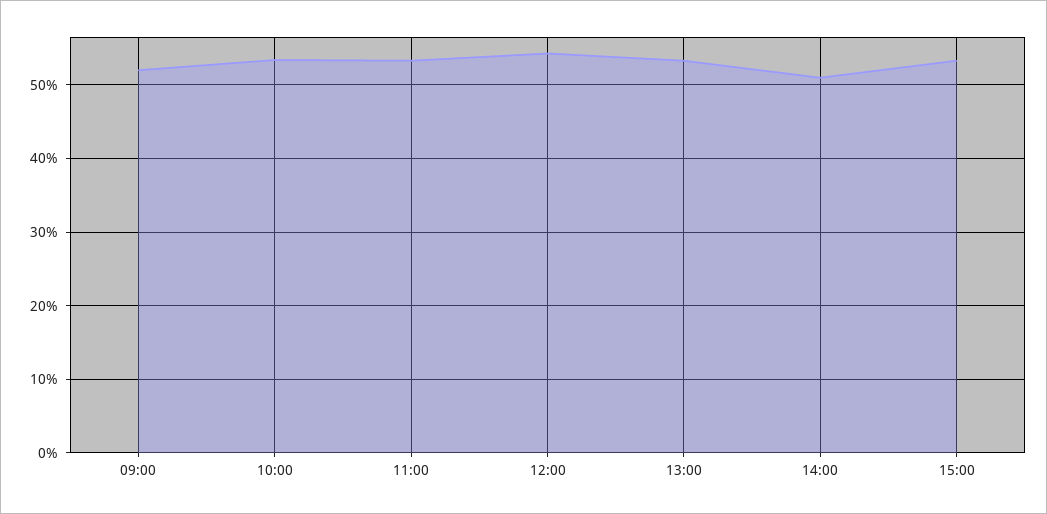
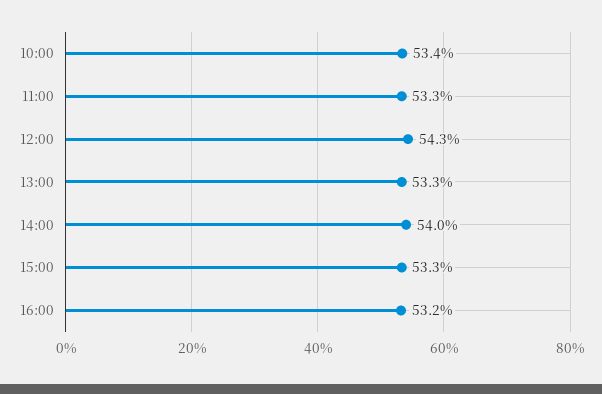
09:00: 52 -> none
14:00: 51 -> 54
16:00: none -> 53.2

